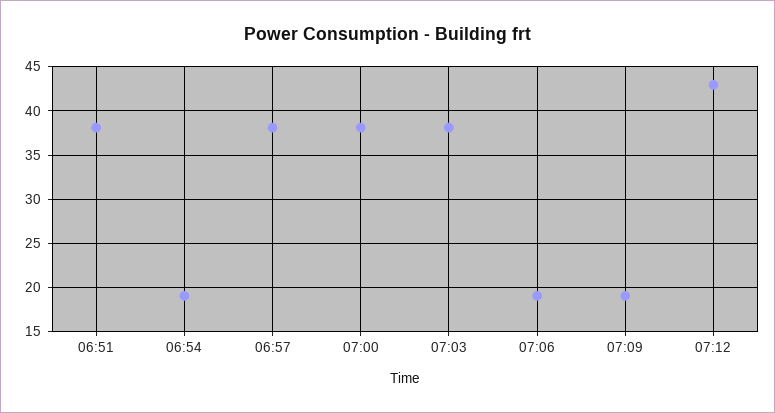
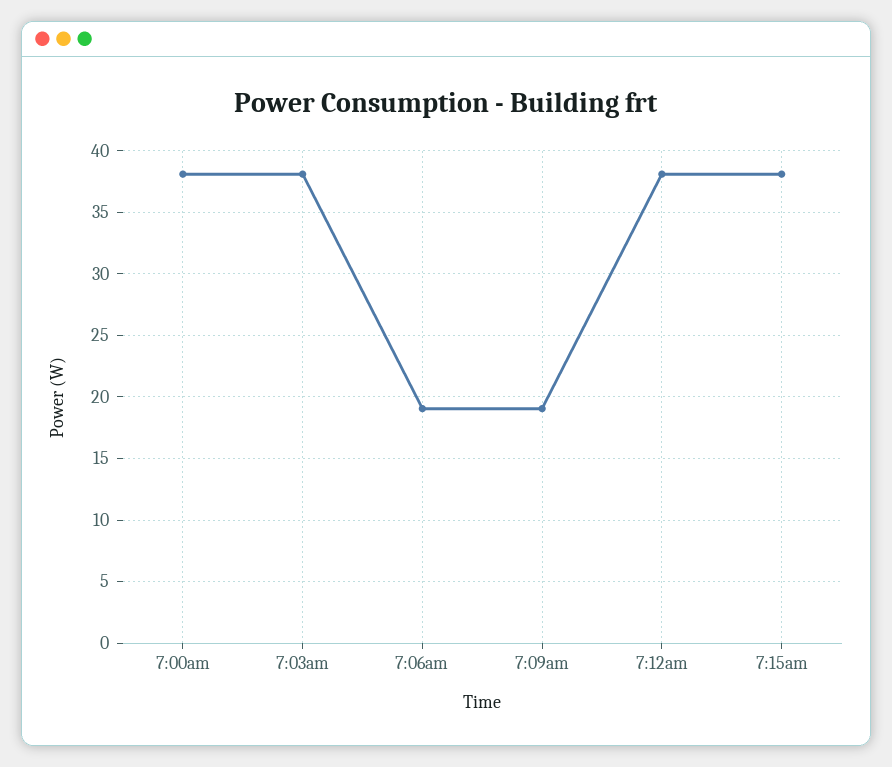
06:51: 38 -> none
06:54: 19 -> none
06:57: 38 -> none
07:12: 43 -> 38
7:15am: none -> 38

